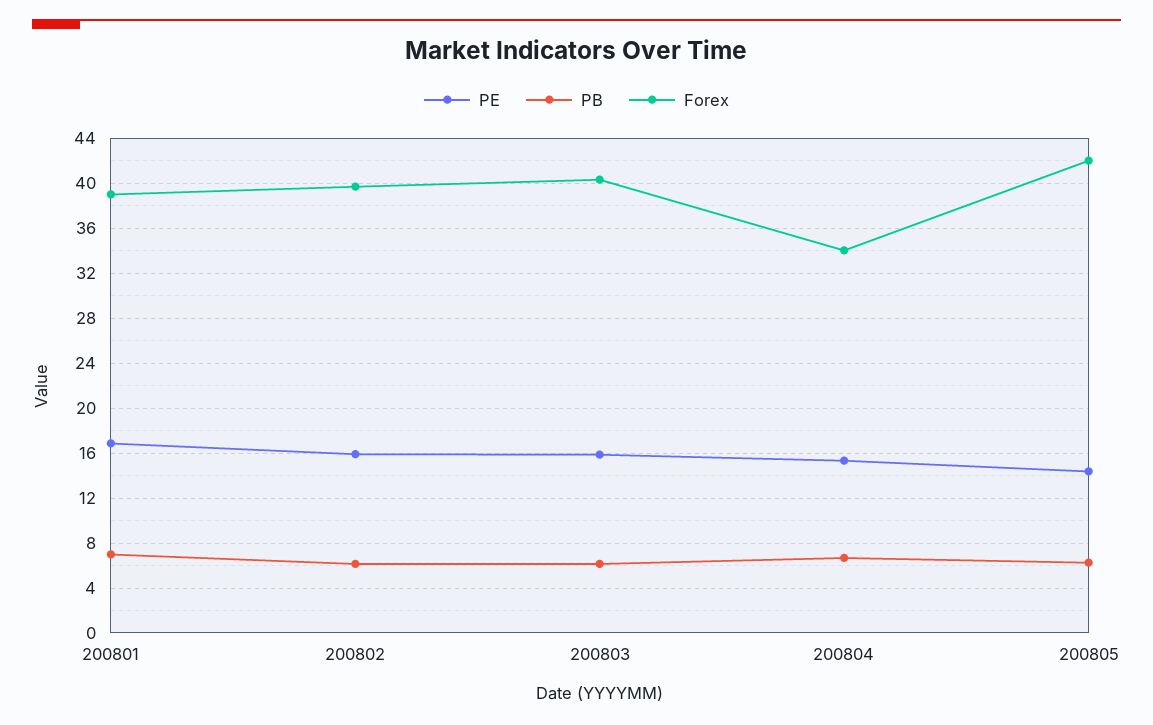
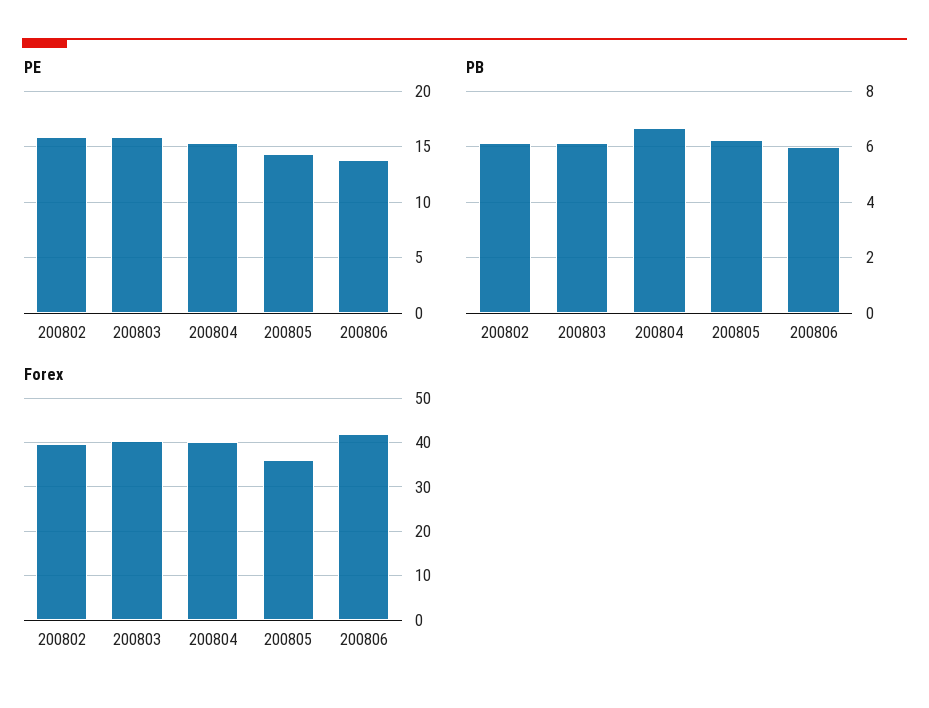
PE, 200801: 17 -> none
PB, 200801: 7 -> none
Forex, 200801: 39 -> none
Forex, 200804: 34 -> 40
Forex, 200805: 42 -> 36
PE, 200806: none -> 14
PB, 200806: none -> 6
Forex, 200806: none -> 42

